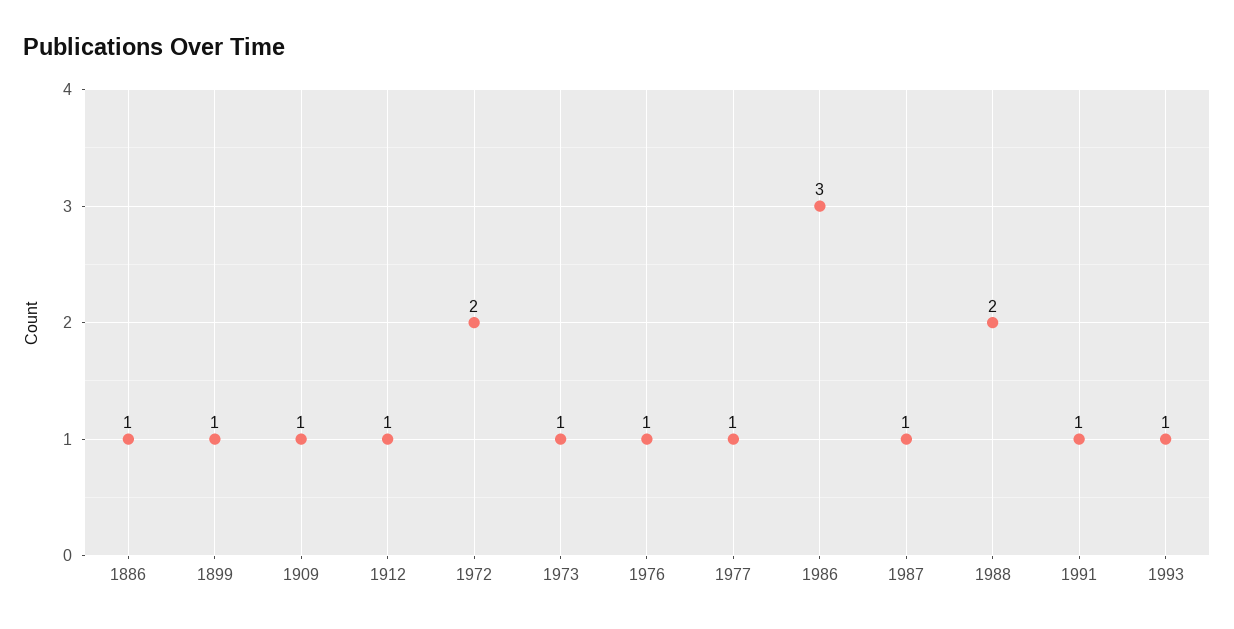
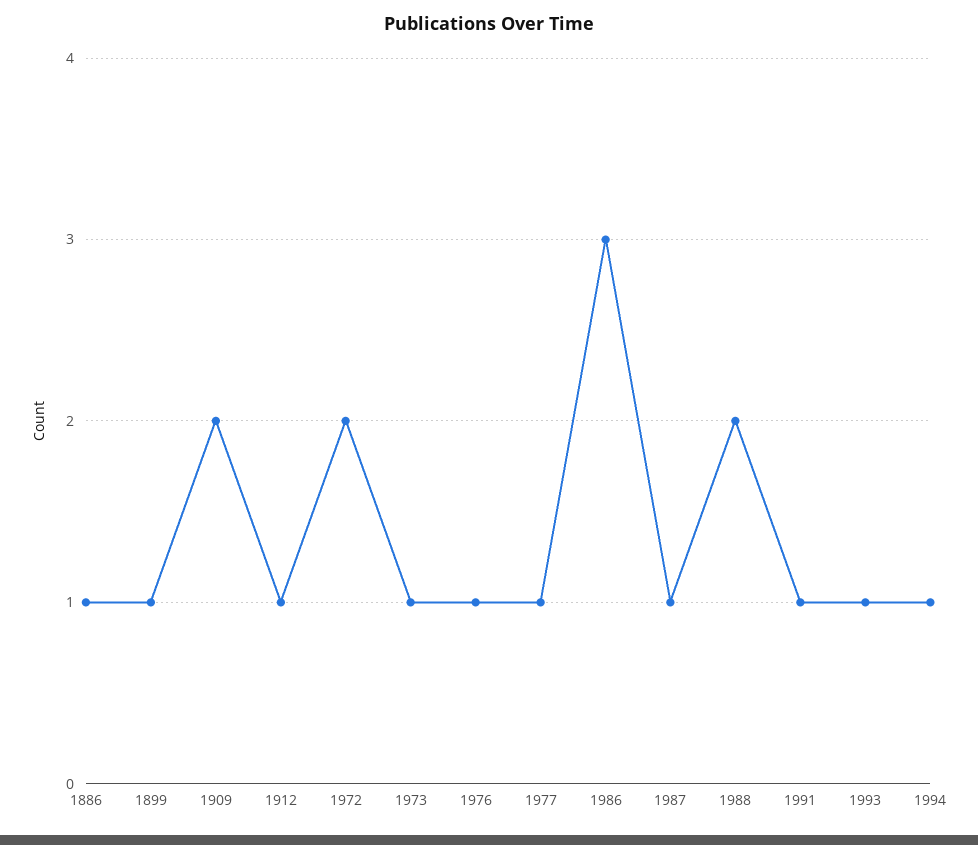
1909: 1 -> 2
1994: none -> 1

